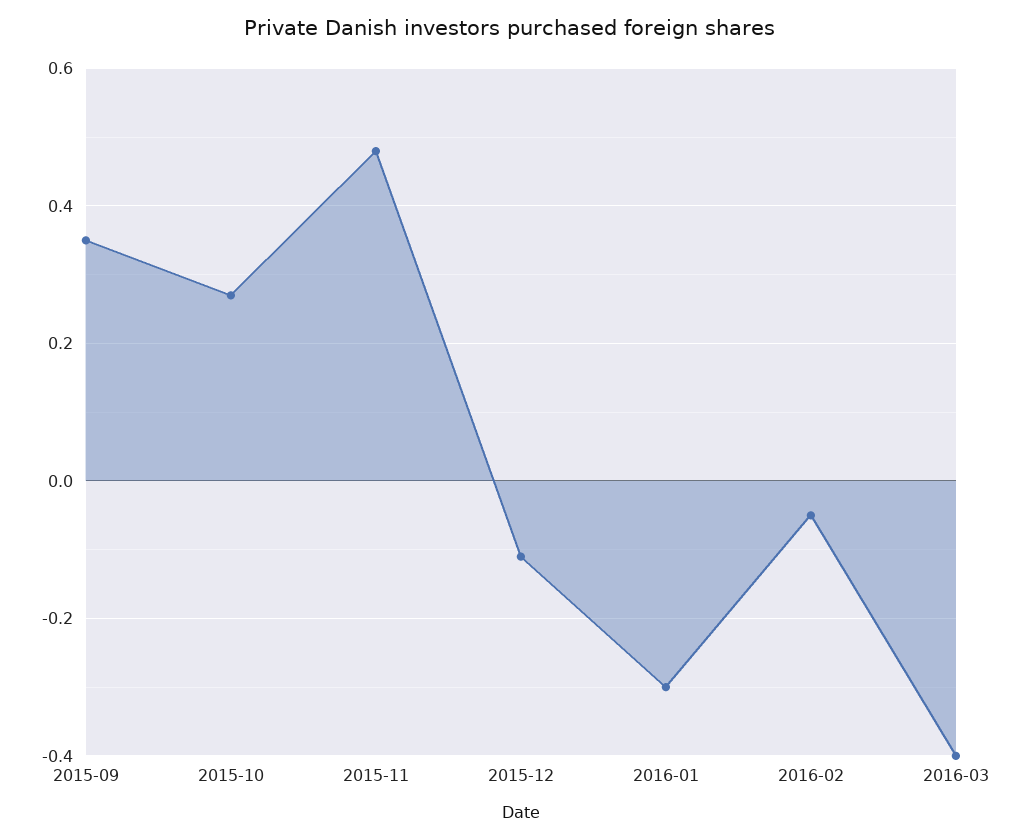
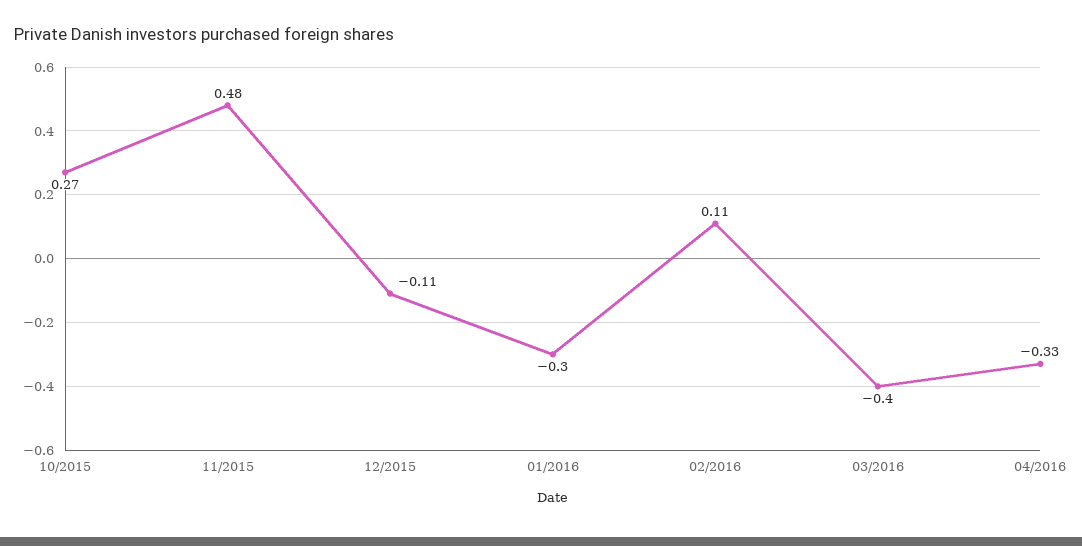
2015-09: 0.35 -> none
2016-02: -0.05 -> 0.11
04/2016: none -> -0.33

